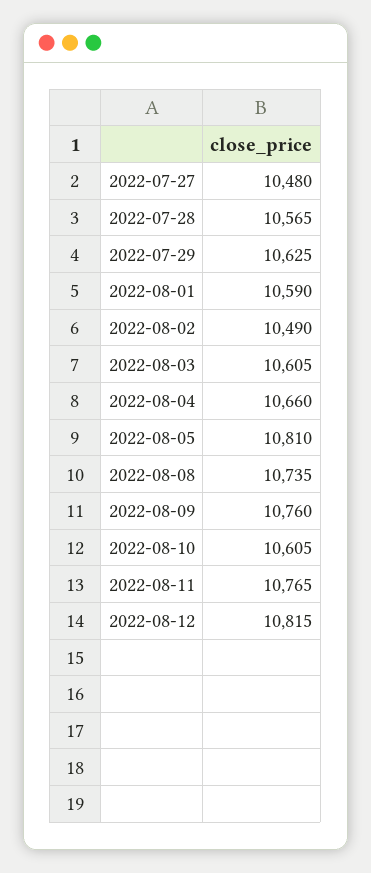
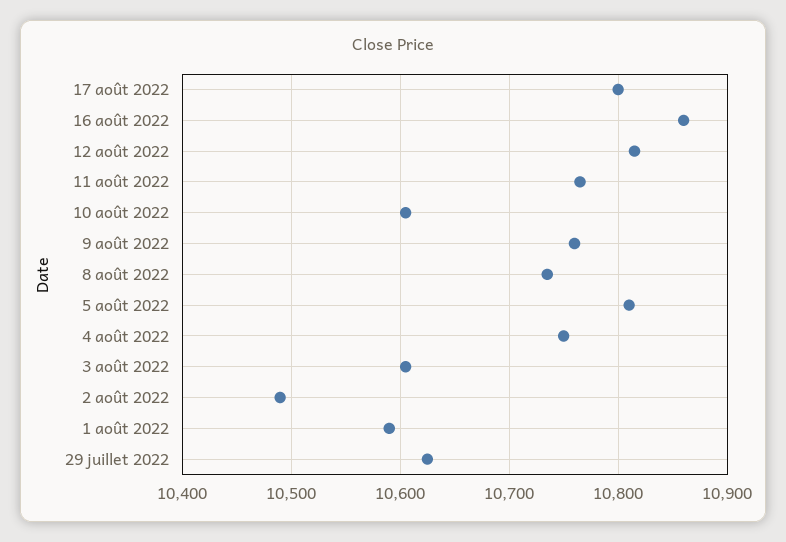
2022-07-27: 10480 -> none
2022-07-28: 10565 -> none
2022-08-04: 10660 -> 10750
17 août 2022: none -> 10800
16 août 2022: none -> 10860

